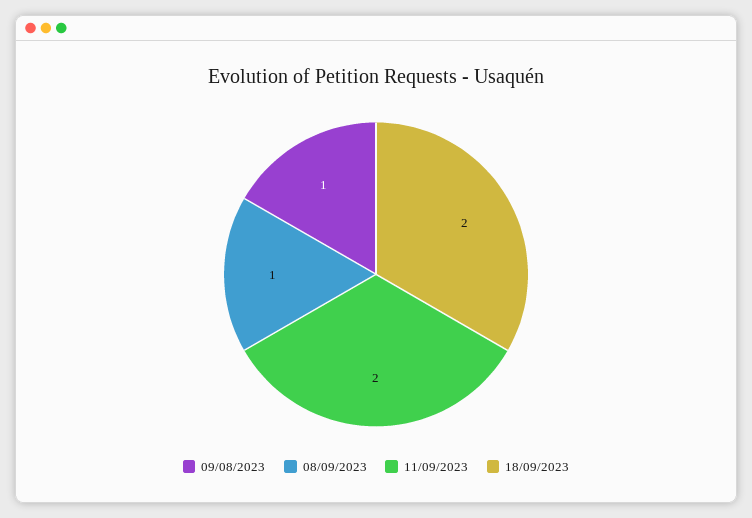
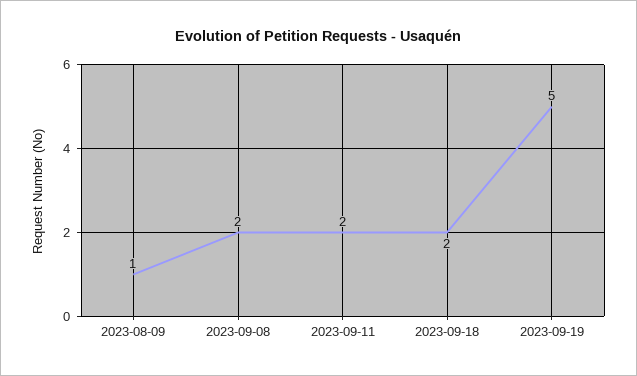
08/09/2023: 1 -> 2
2023-09-19: none -> 5

